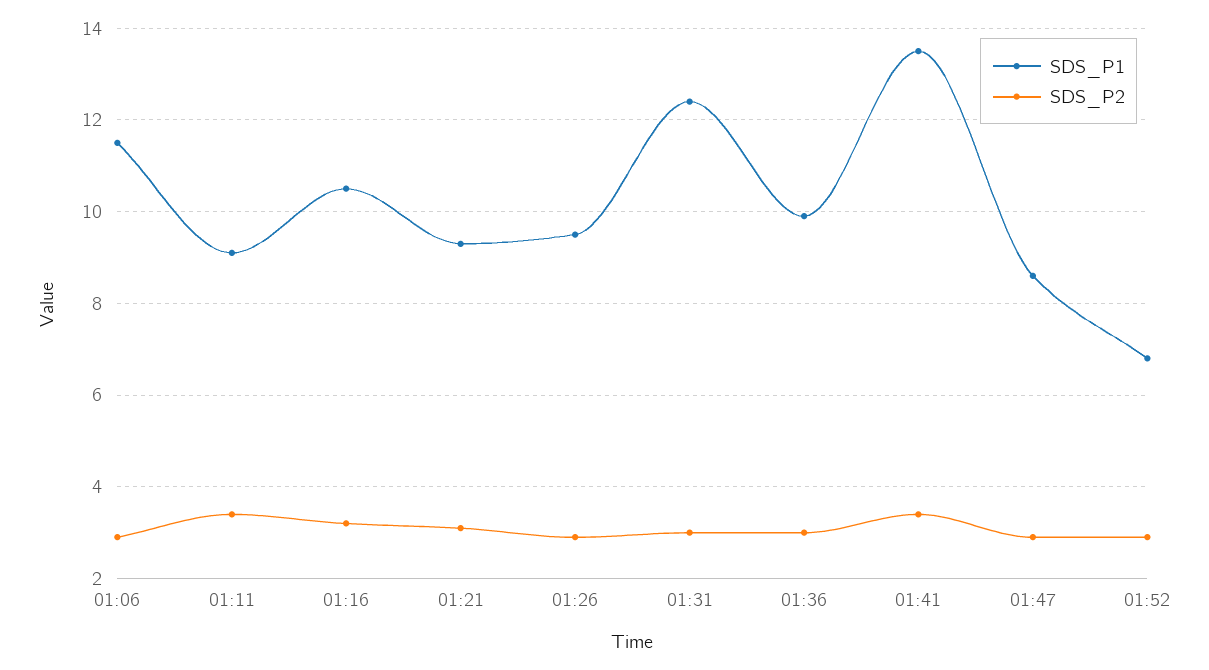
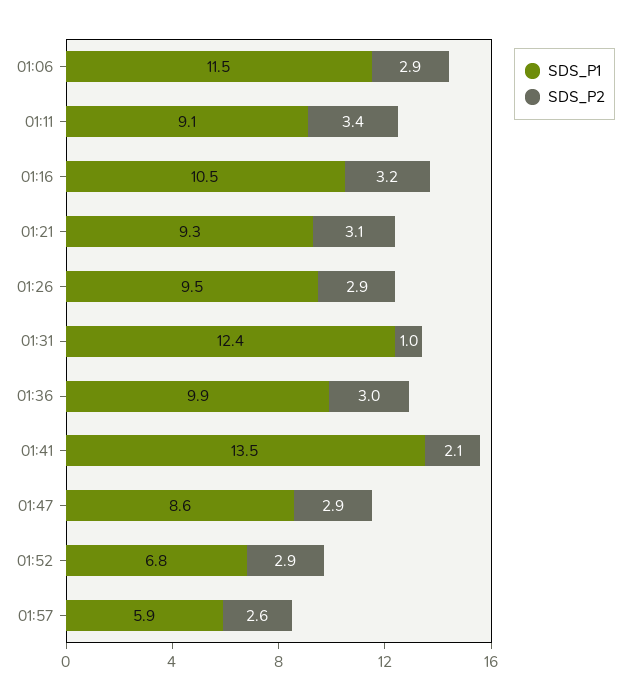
SDS_P2, 01:31: 3 -> 1
SDS_P2, 01:41: 3.5 -> 2.1
SDS_P1, 01:57: none -> 5.9
SDS_P2, 01:57: none -> 2.6

